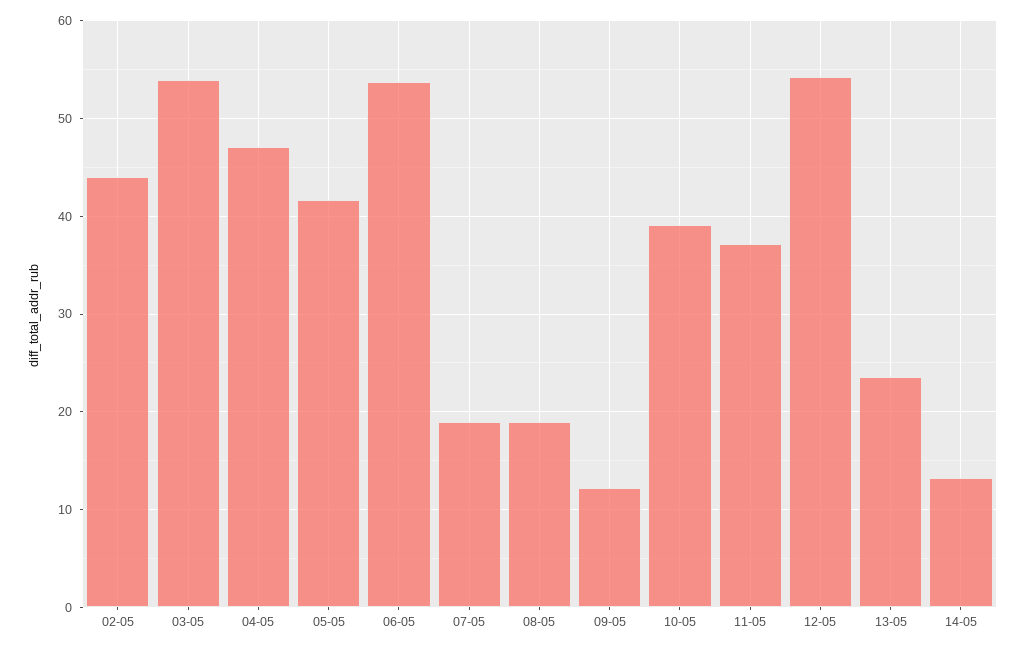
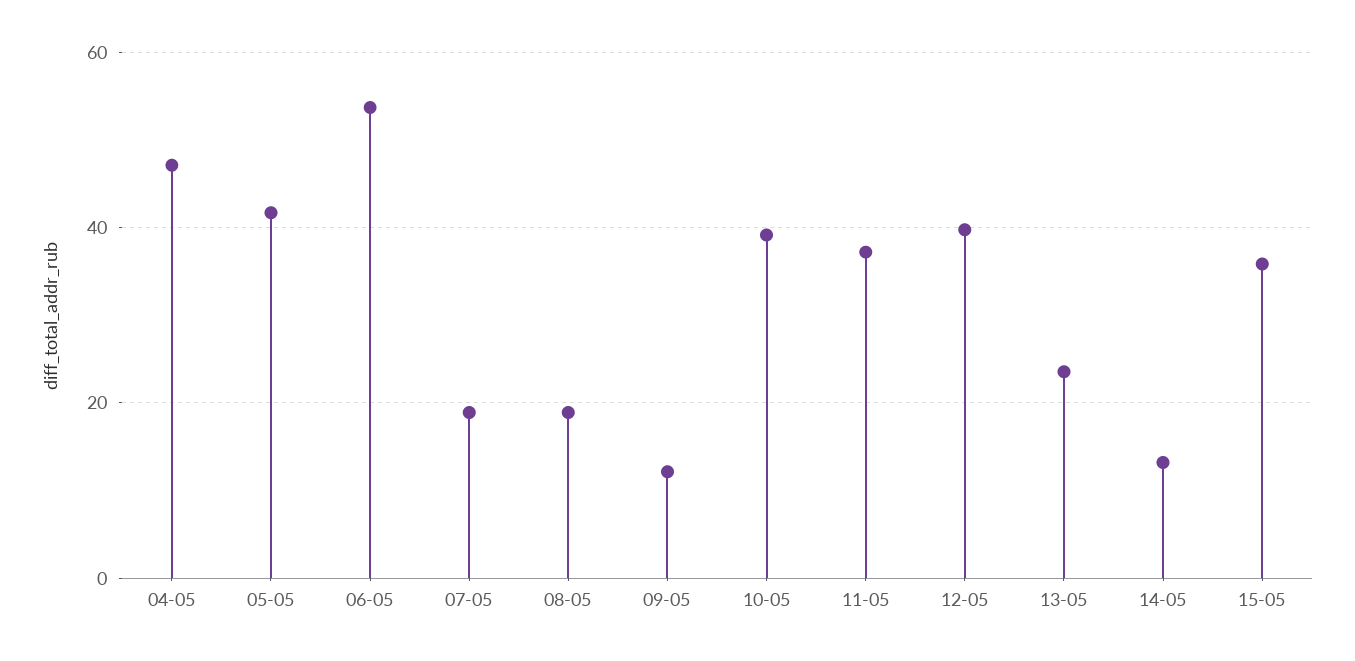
02-05: 44 -> none
03-05: 54 -> none
12-05: 54 -> 40
15-05: none -> 36

